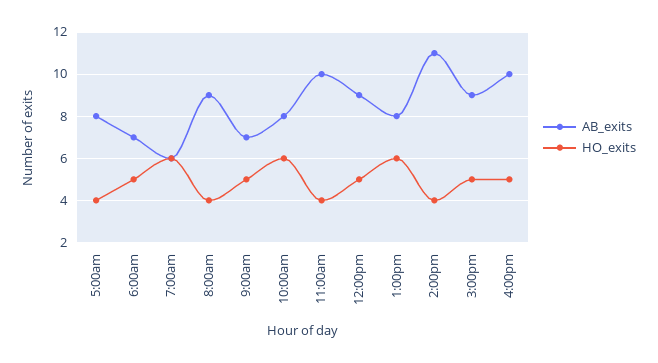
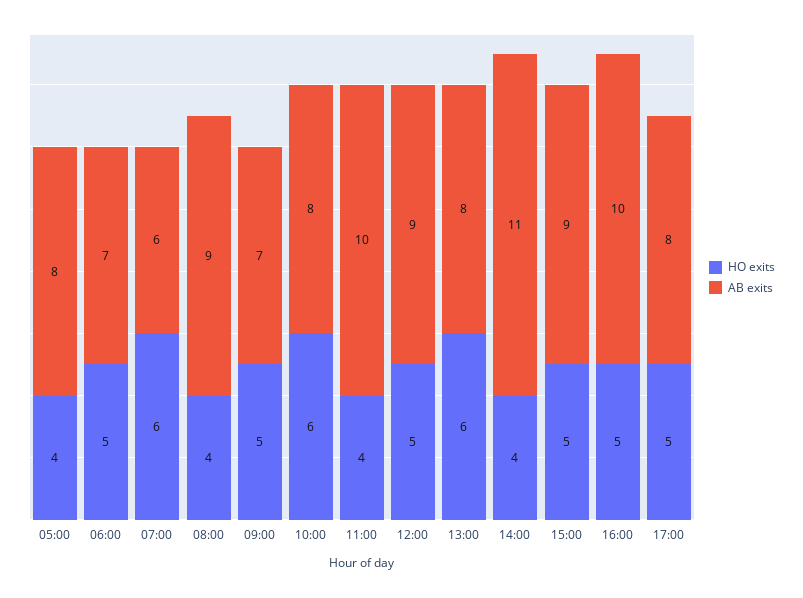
HO_exits, 17:00: none -> 5
AB_exits, 17:00: none -> 8

